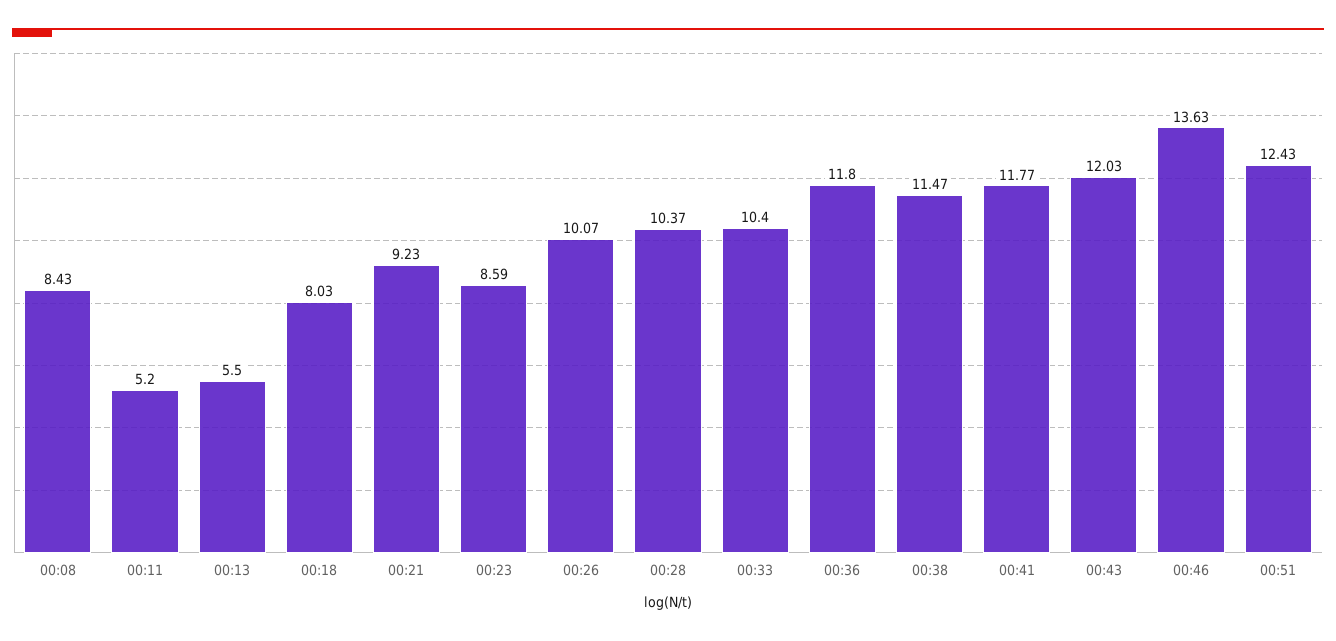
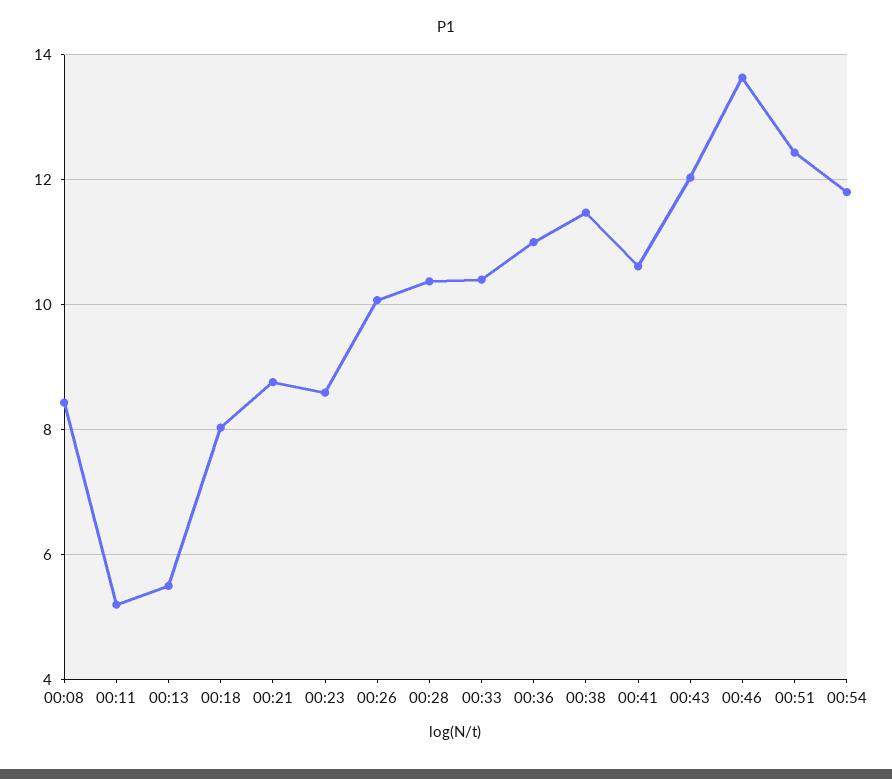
00:21: 9.23 -> 8.8
00:36: 11.8 -> 11
00:41: 11.77 -> 10.6
00:54: none -> 11.8

